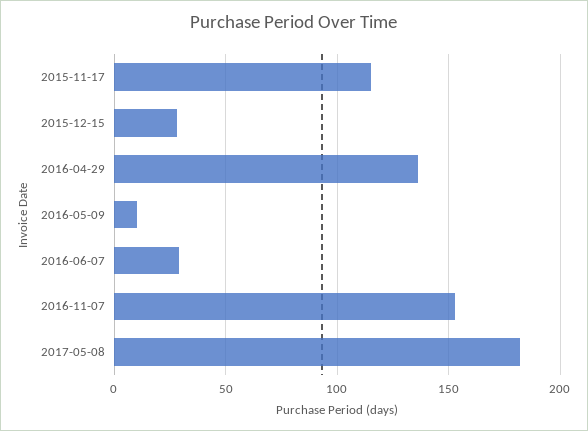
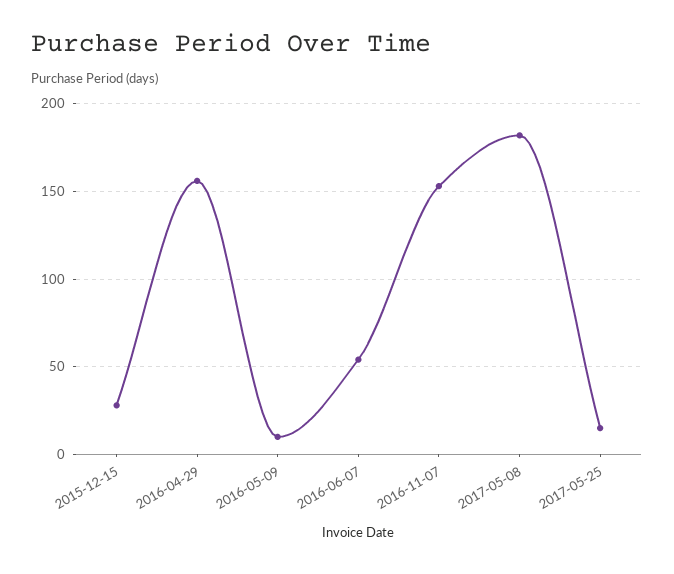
2015-11-17: 115 -> none
2016-04-29: 135 -> 155
2016-06-07: 30 -> 55
2017-05-25: none -> 15

